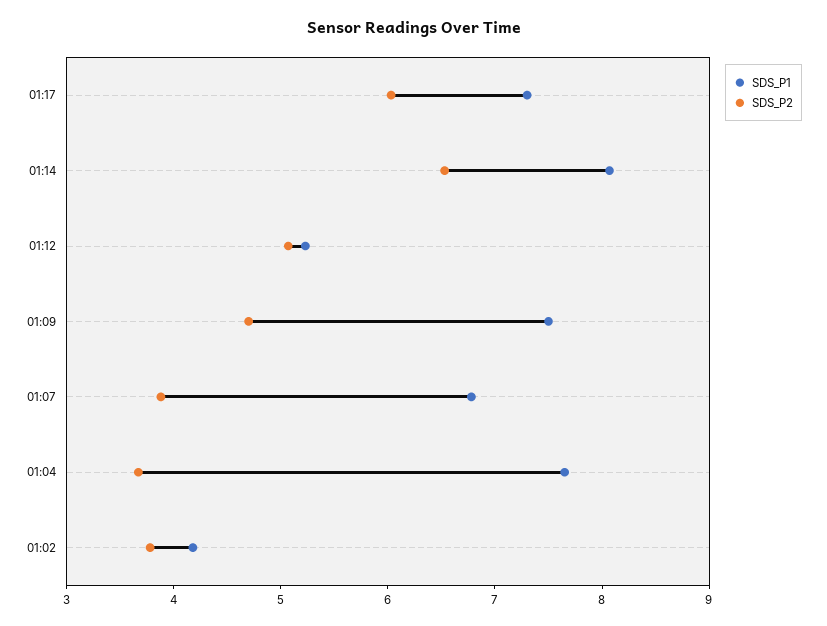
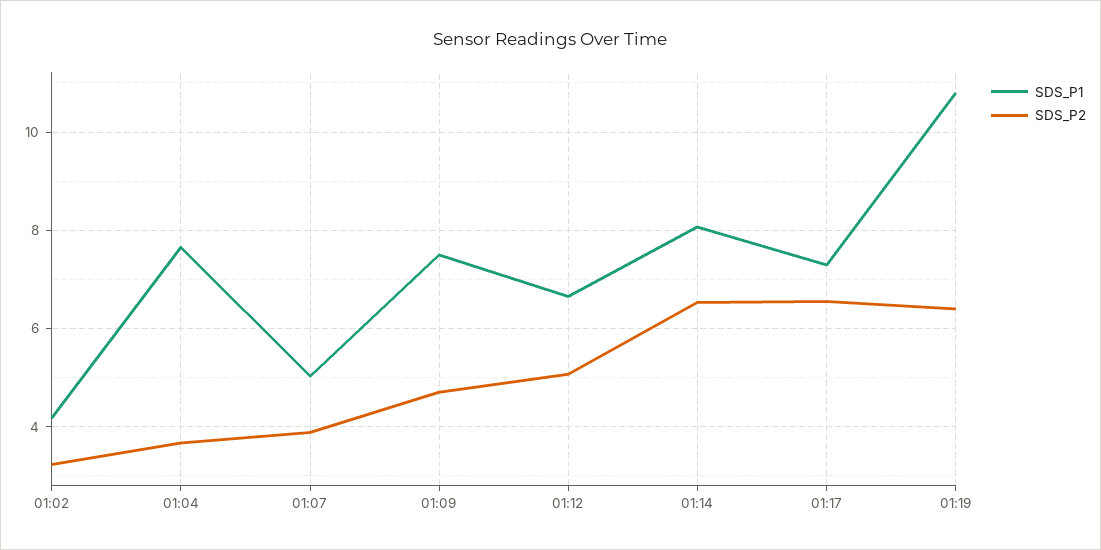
SDS_P2, 01:17: 6 -> 6.6
SDS_P1, 01:12: 5.2 -> 6.6
SDS_P1, 01:07: 6.8 -> 5
SDS_P2, 01:02: 3.8 -> 3.2
SDS_P1, 01:19: none -> 10.8
SDS_P2, 01:19: none -> 6.4

